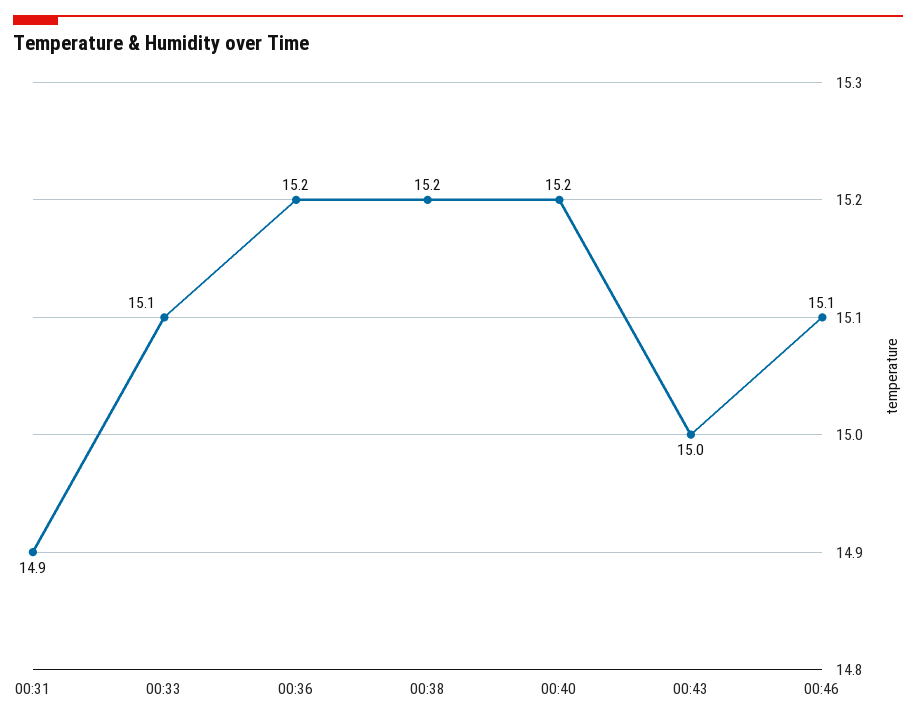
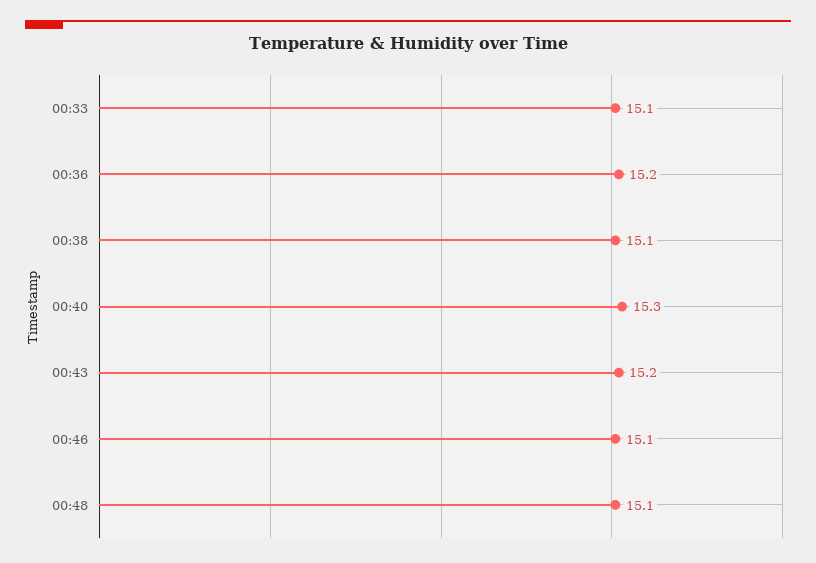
00:31: 14.9 -> none
00:38: 15.2 -> 15.1
00:40: 15.2 -> 15.3
00:43: 15 -> 15.2
00:48: none -> 15.1

